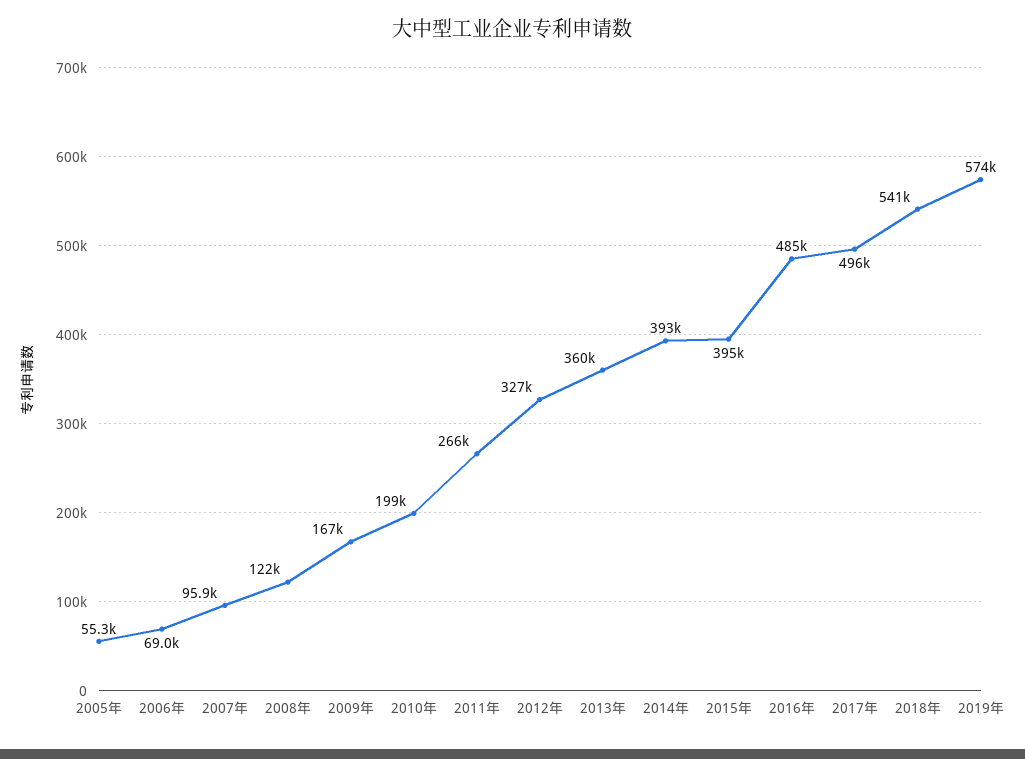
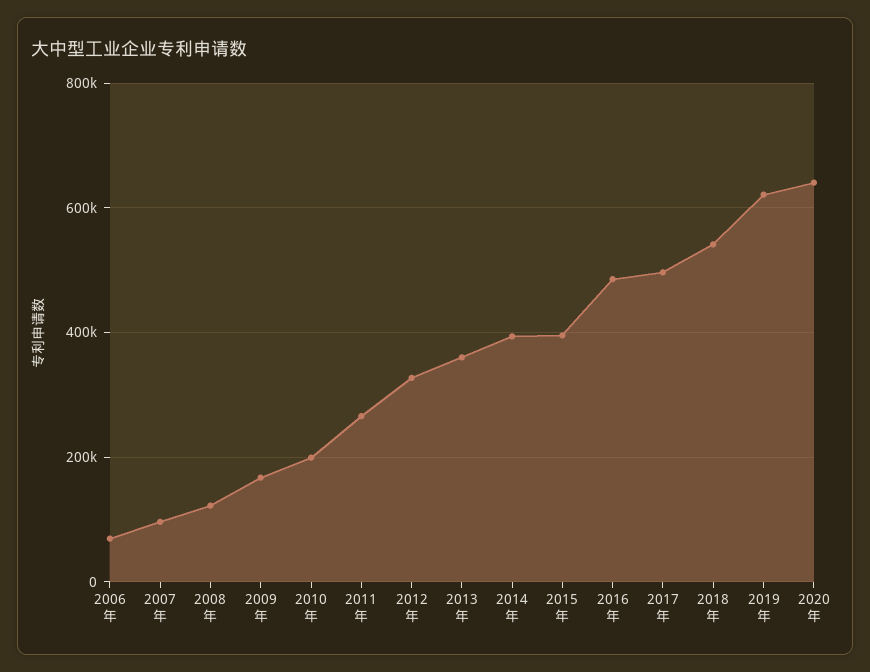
2005年: 55300 -> none
2019年: 574000 -> 620000
2020年: none -> 640000

